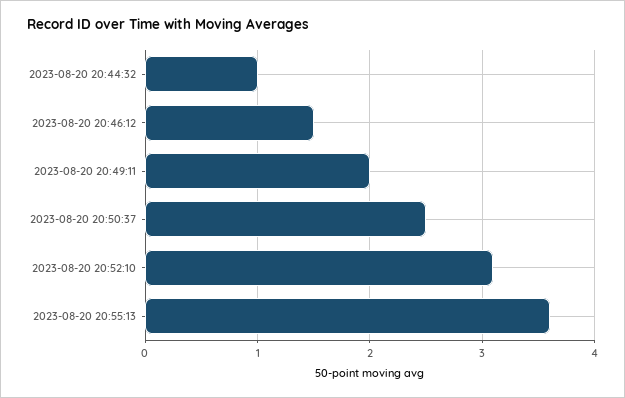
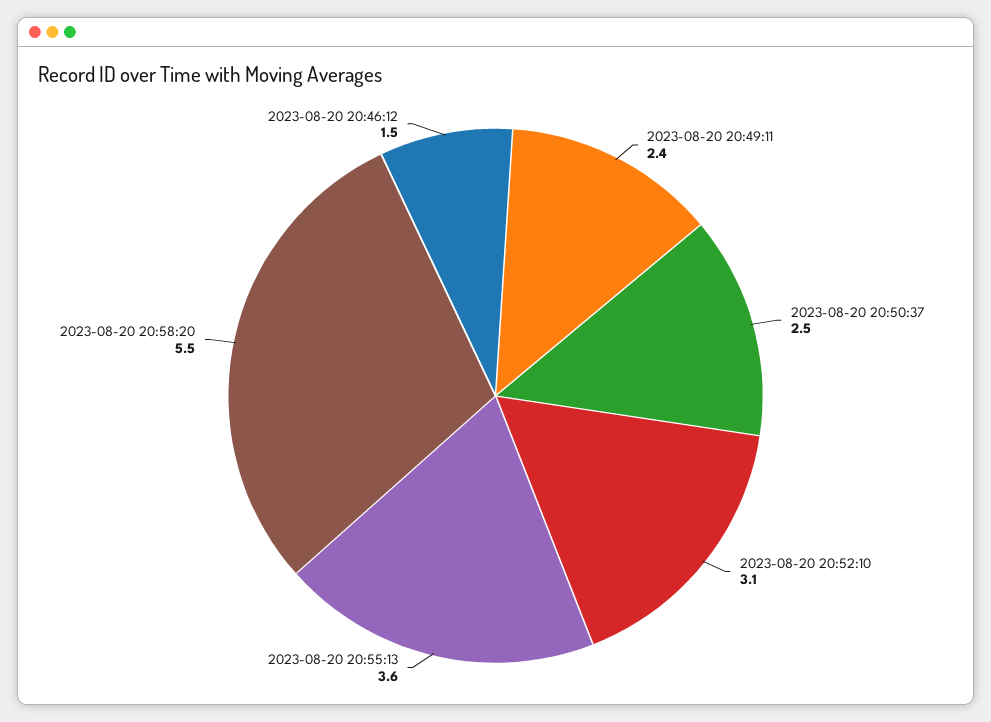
2023-08-20 20:44:32: 1 -> none
2023-08-20 20:49:11: 2 -> 2.4
2023-08-20 20:58:20: none -> 5.5

